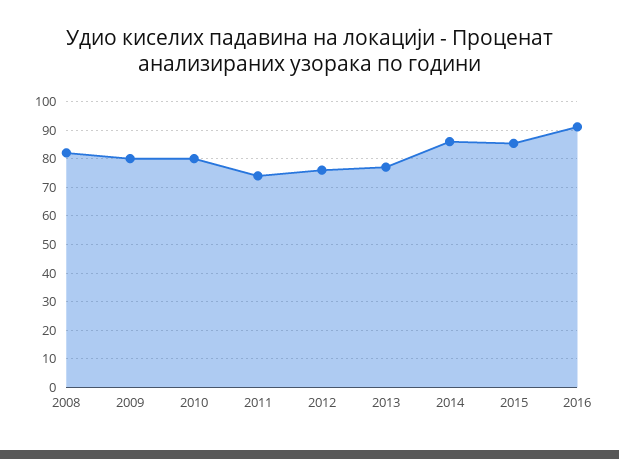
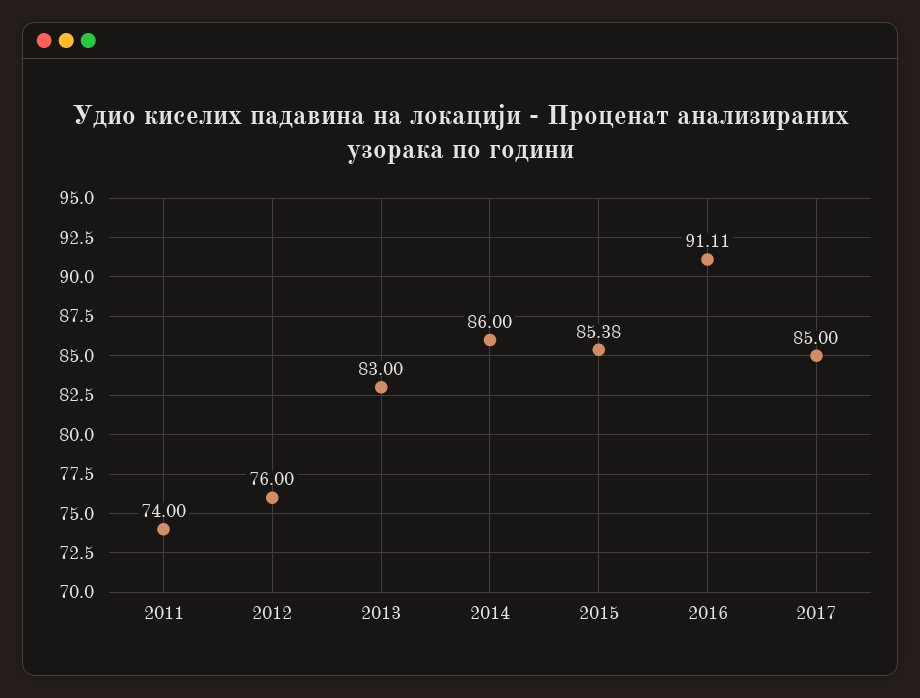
2008: 82.5 -> none
2009: 80 -> none
2010: 80 -> none
2013: 77.5 -> 83
2017: none -> 85

